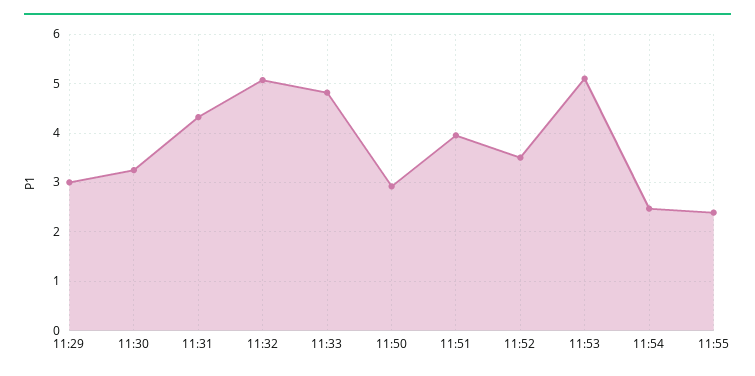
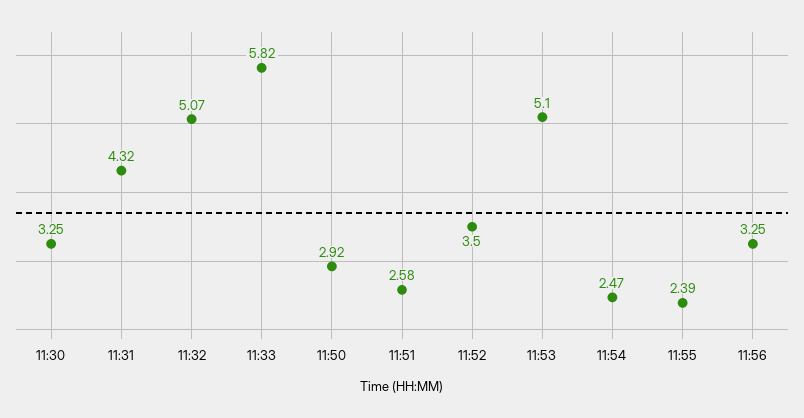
11:29: 3 -> none
11:33: 4.8 -> 5.82
11:51: 4 -> 2.58
11:56: none -> 3.25

